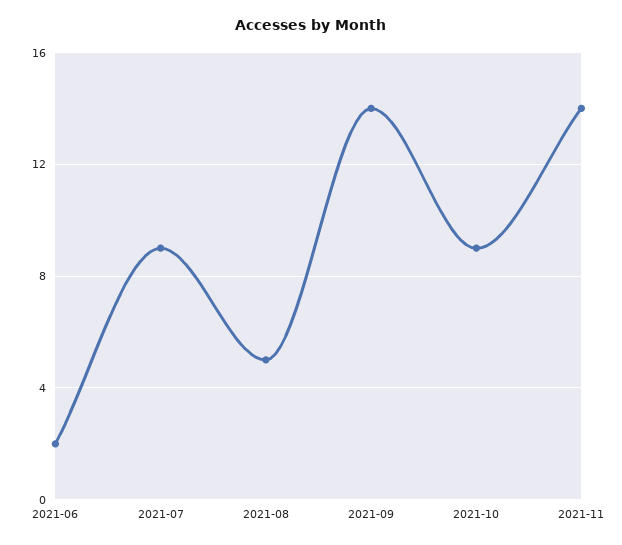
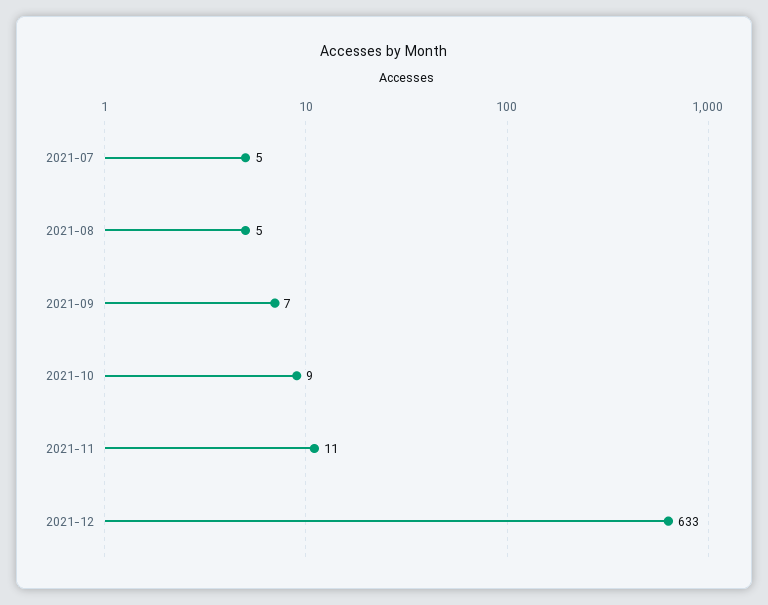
2021-06: 2 -> none
2021-07: 9 -> 5
2021-09: 14 -> 7
2021-11: 14 -> 11
2021-12: none -> 633

